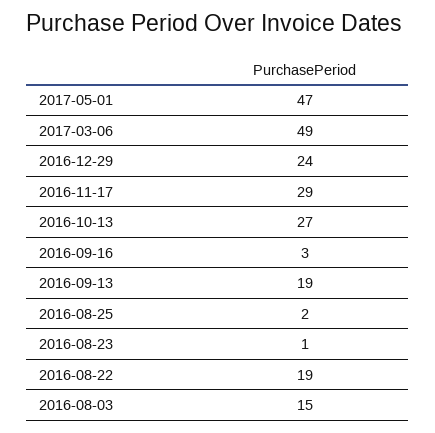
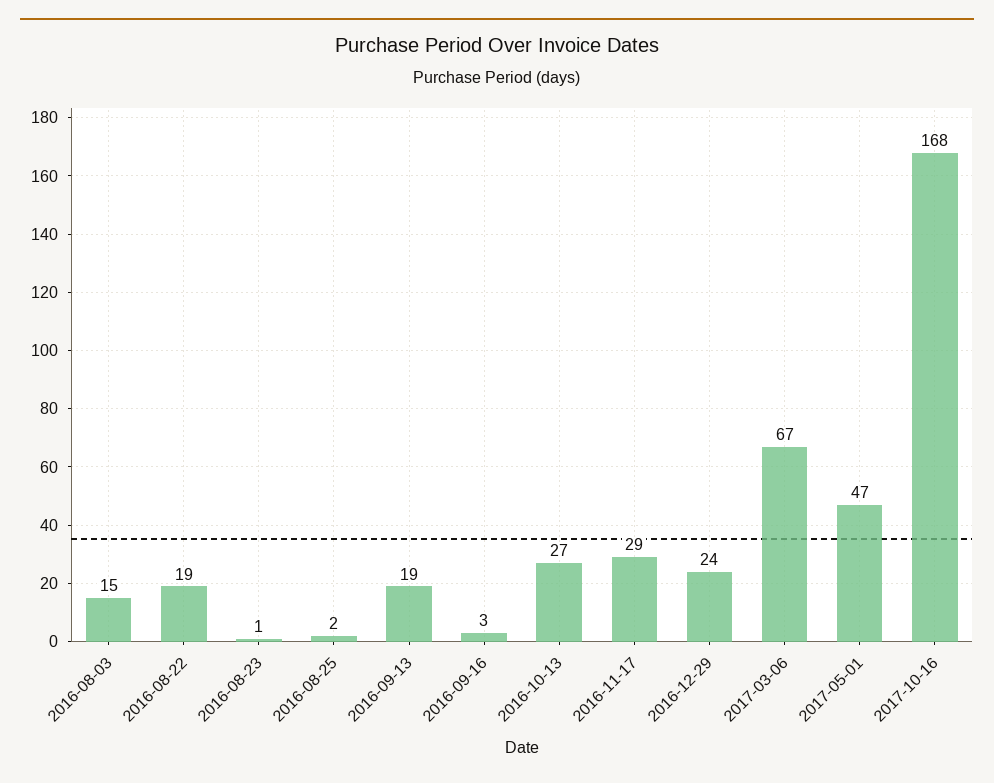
2017-03-06: 49 -> 67
2017-10-16: none -> 168

